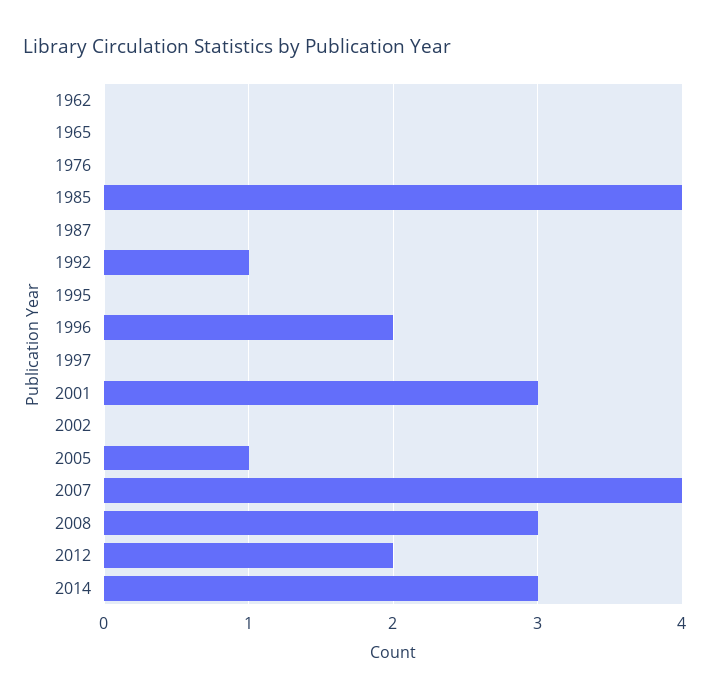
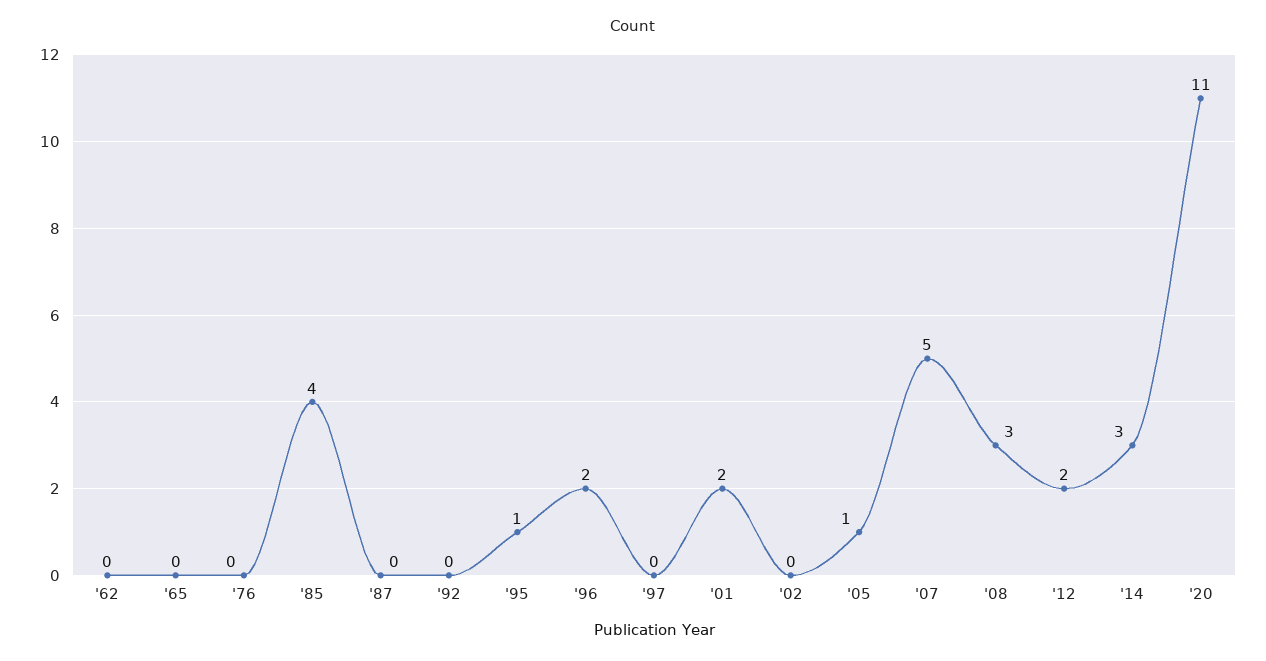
1992: 1 -> 0
1995: 0 -> 1
2001: 3 -> 2
2007: 4 -> 5
'20: none -> 11

